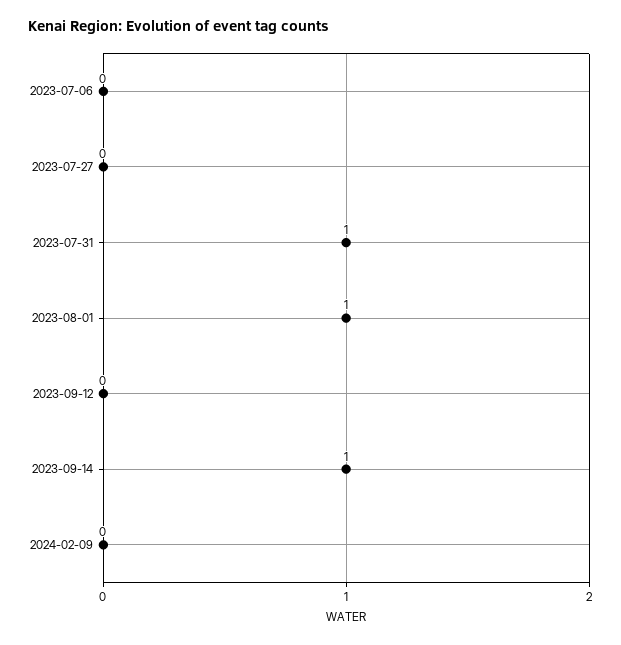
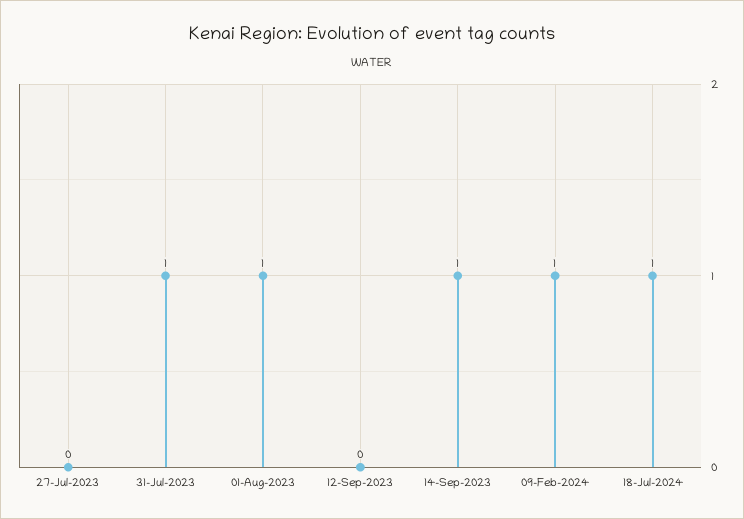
2023-07-06: 0 -> none
2024-02-09: 0 -> 1
18-Jul-2024: none -> 1

